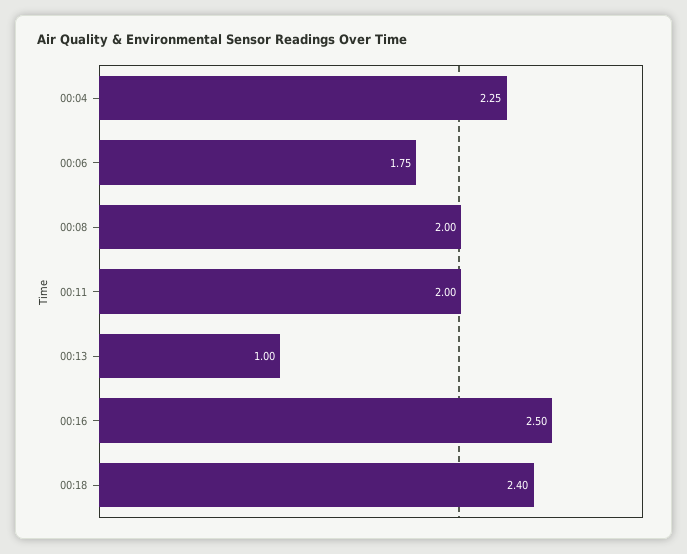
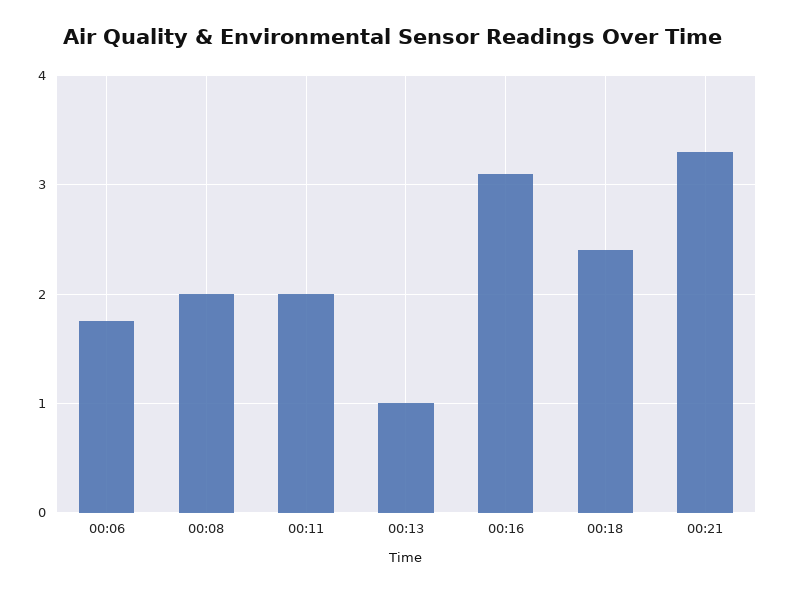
00:04: 2.25 -> none
00:16: 2.5 -> 3.1
00:21: none -> 3.3

